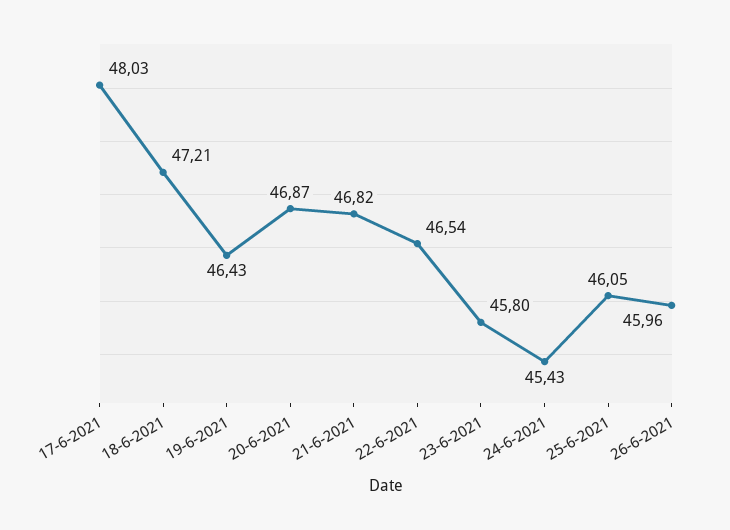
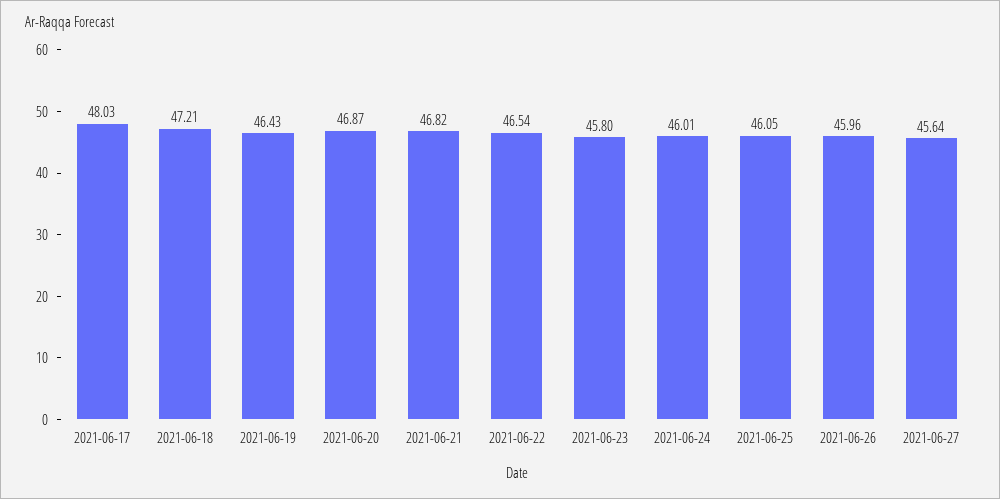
24-6-2021: 45.43 -> 46.01
2021-06-27: none -> 45.64

